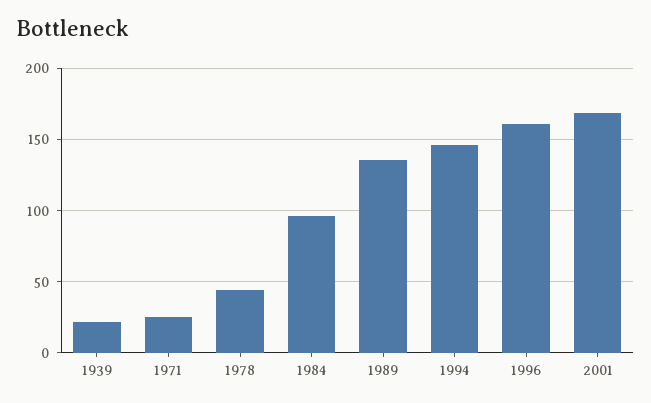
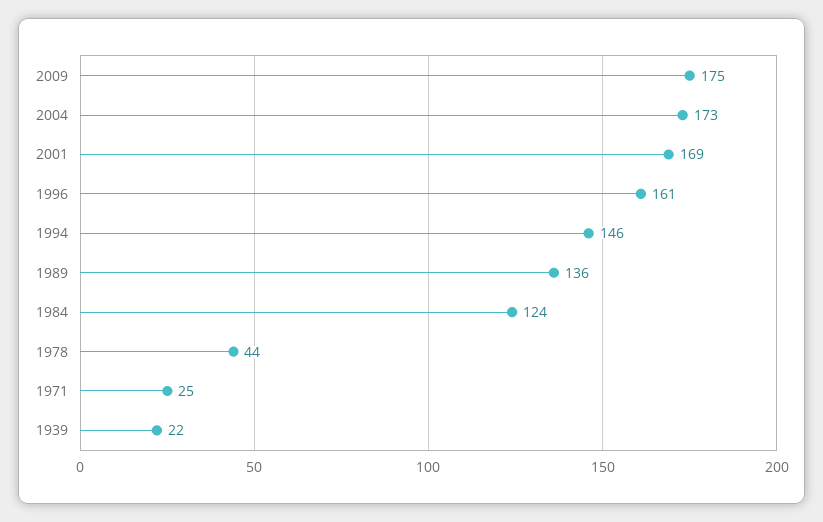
1984: 95 -> 124
2009: none -> 175
2004: none -> 173

